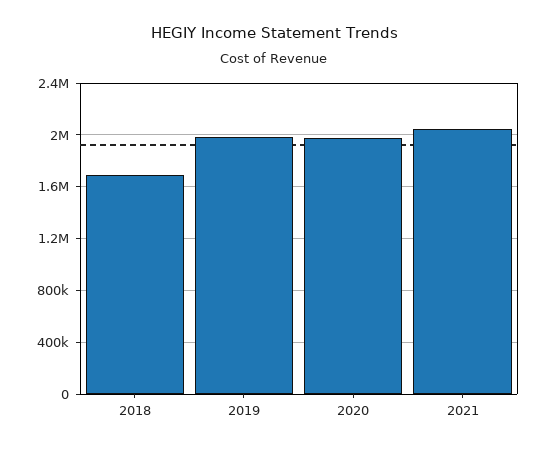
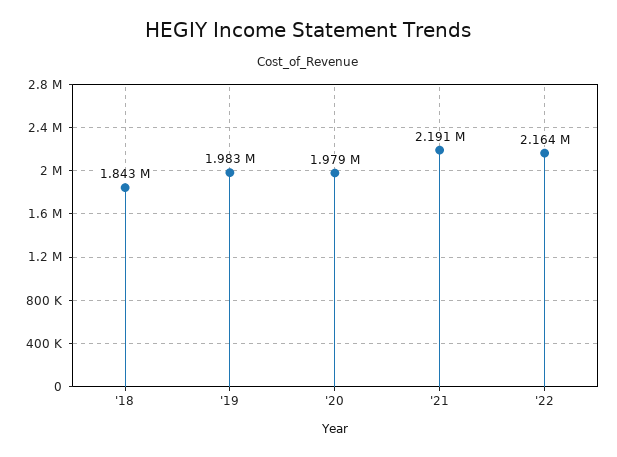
2018: 1700000 -> 1843000
2021: 2050000 -> 2191000
'22: none -> 2164000

